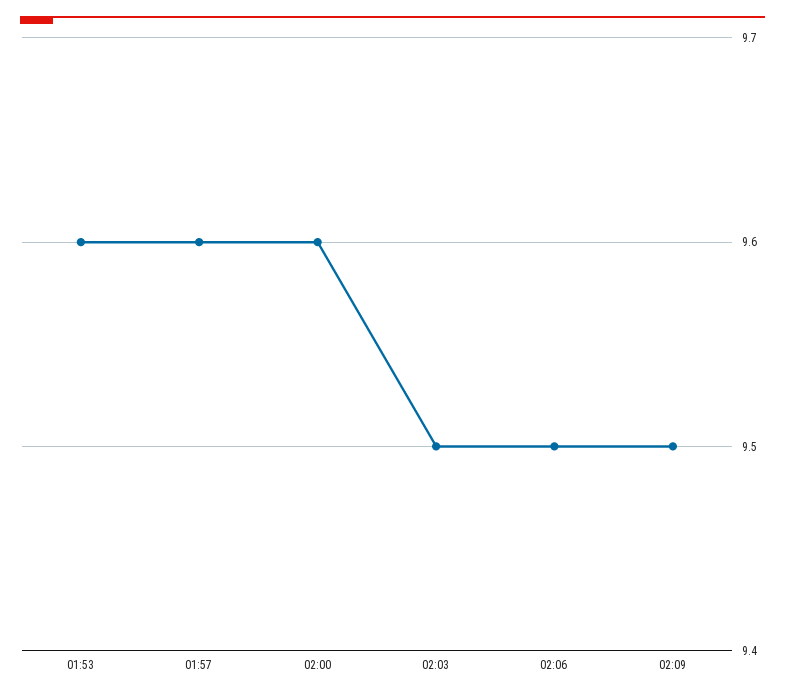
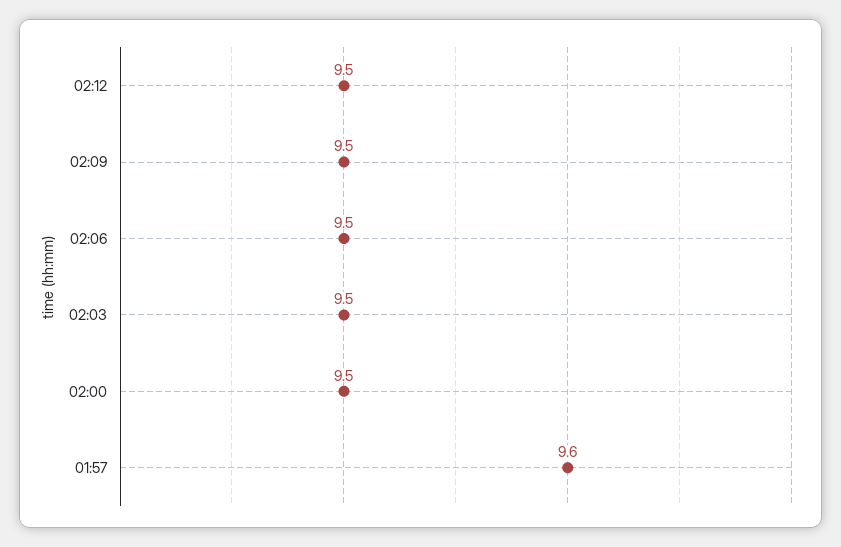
01:53: 9.6 -> none
02:00: 9.6 -> 9.5
02:12: none -> 9.5

